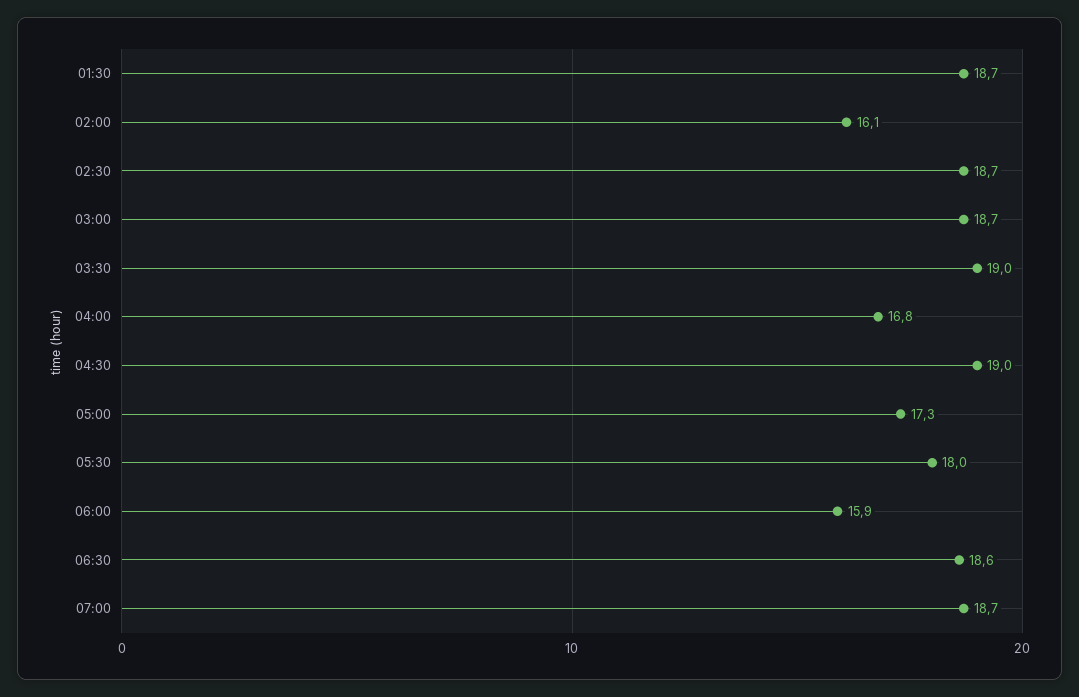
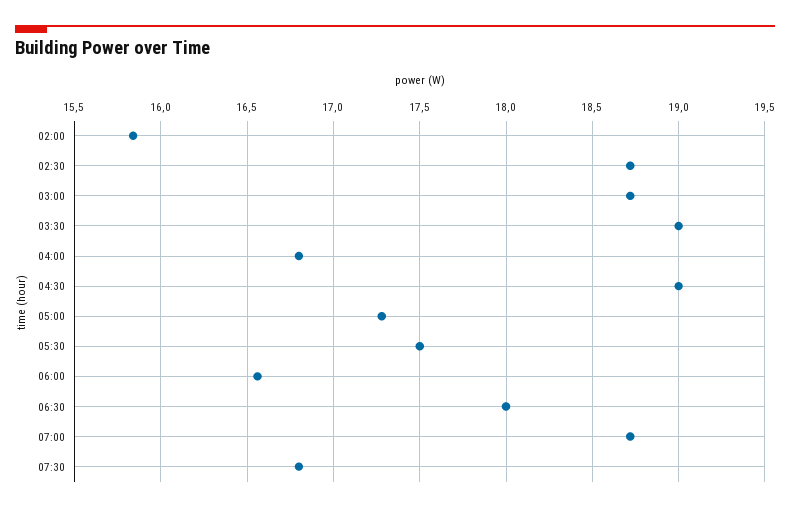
01:30: 18.7 -> none
02:00: 16.1 -> 15.85
05:30: 18 -> 17.5
06:00: 15.9 -> 16.55
06:30: 18.6 -> 18
07:30: none -> 16.8

